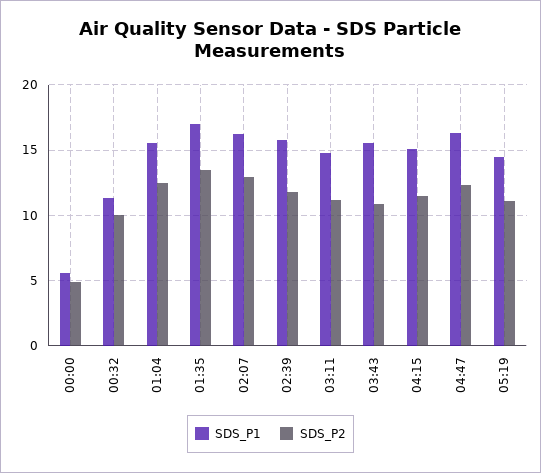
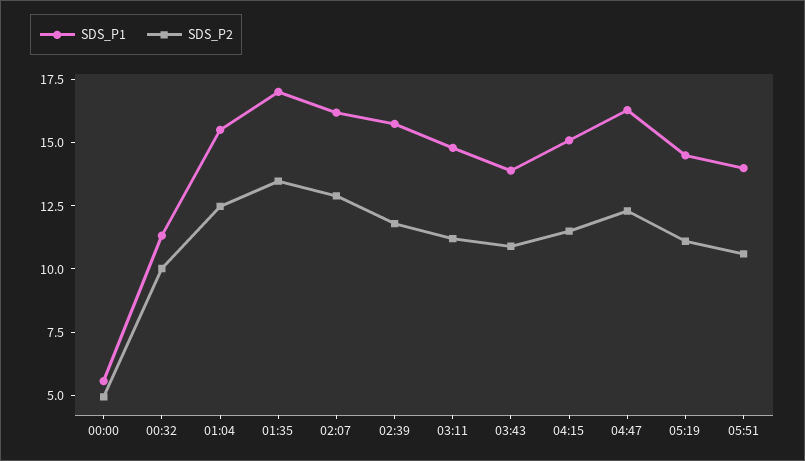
SDS_P1, 03:43: 15.5 -> 14
SDS_P1, 05:51: none -> 14
SDS_P2, 05:51: none -> 10.5

